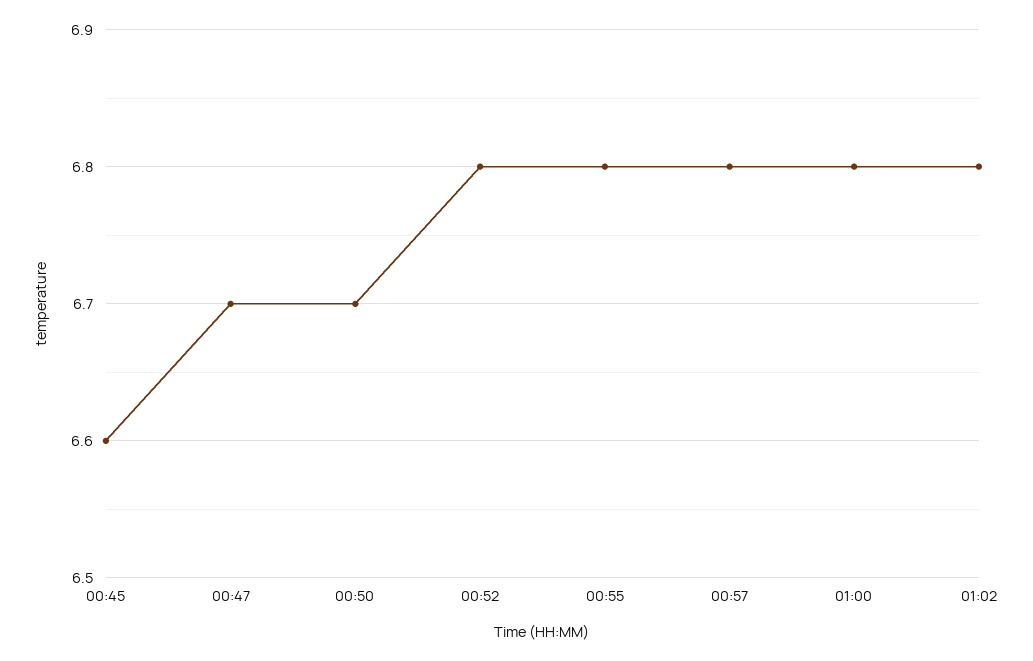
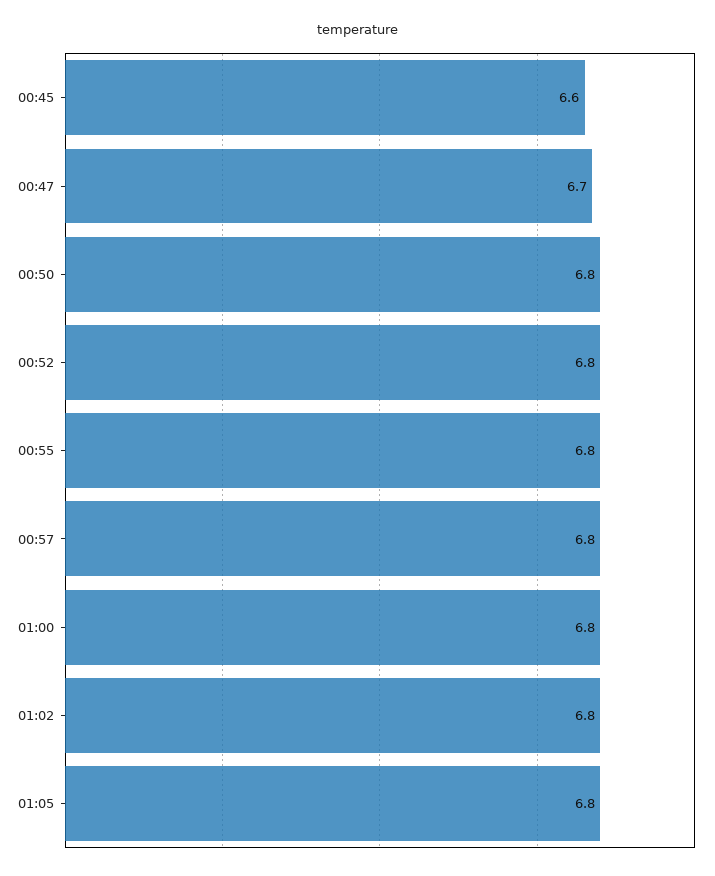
00:50: 6.7 -> 6.8
01:05: none -> 6.8

